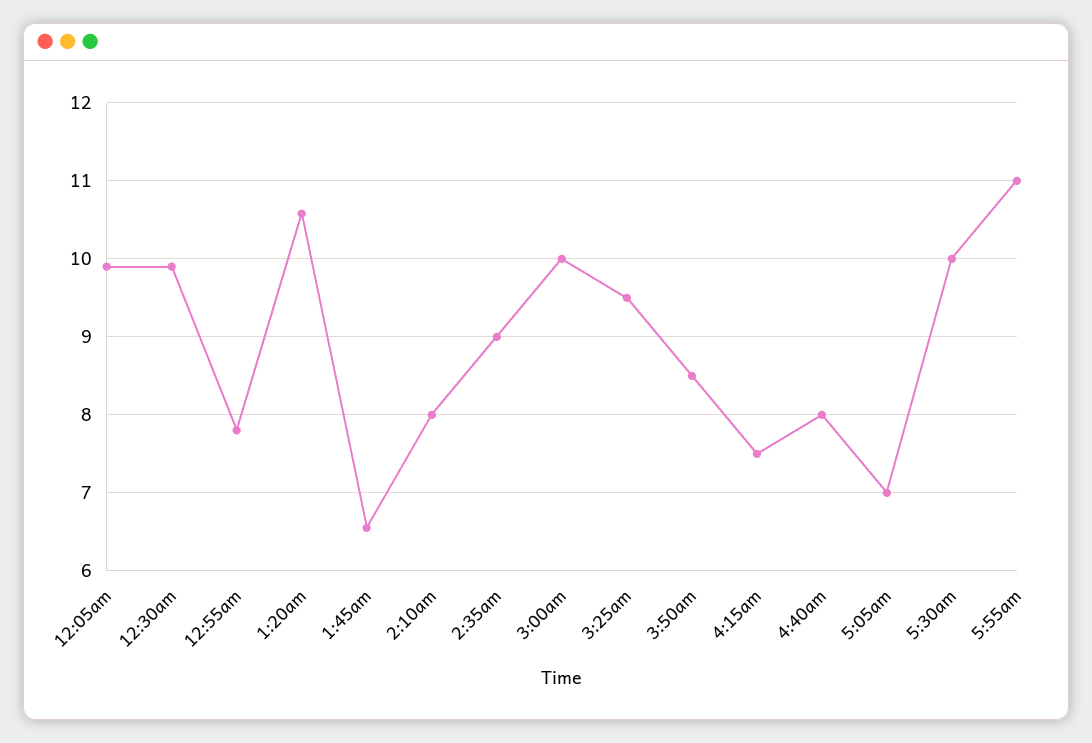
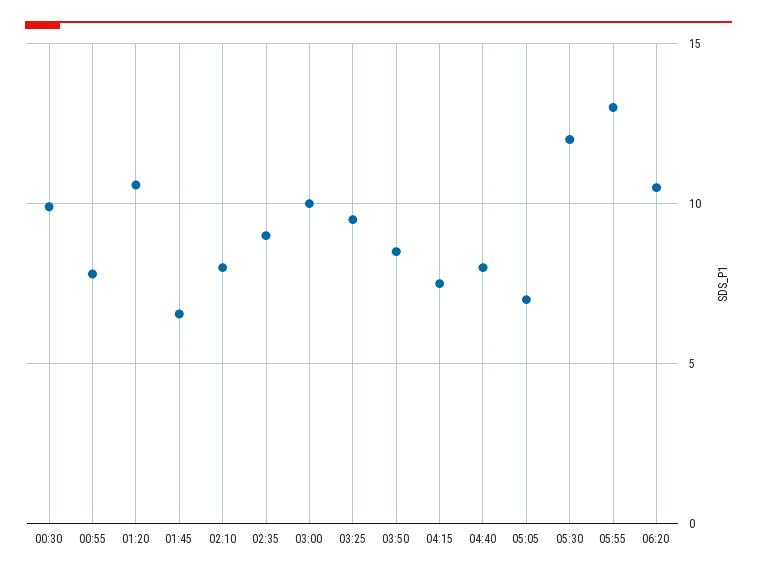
12:05am: 9.9 -> none
5:30am: 10 -> 12
5:55am: 11 -> 13
06:20: none -> 10.5

